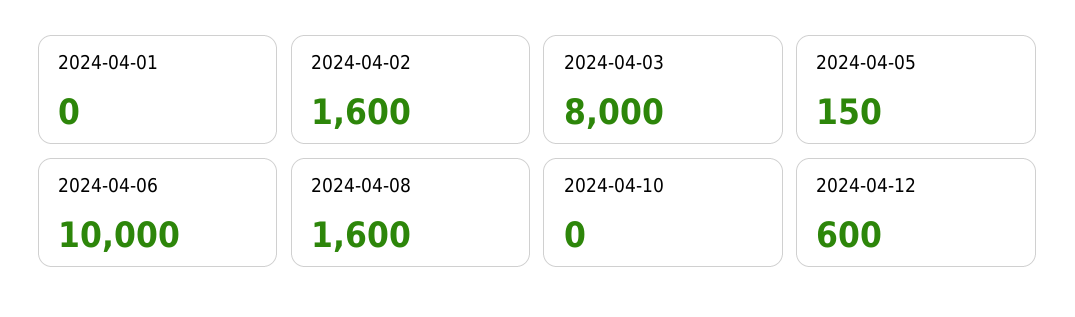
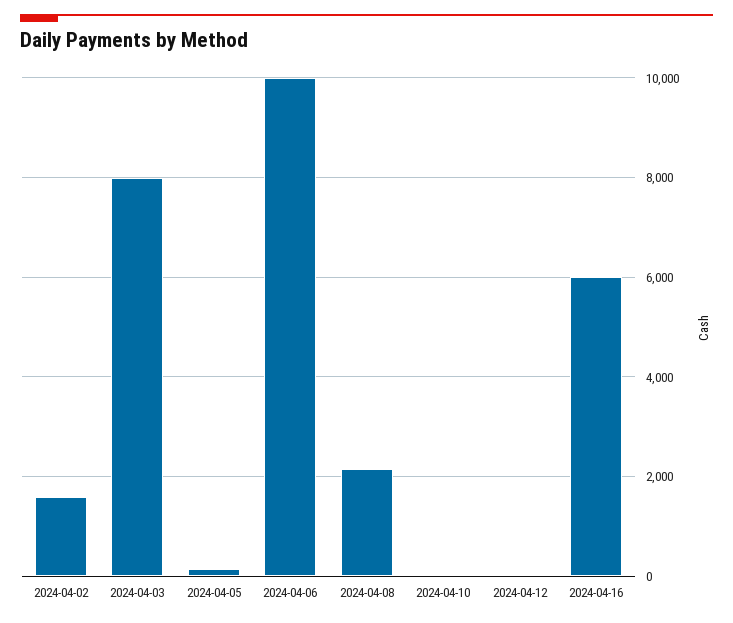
2024-04-01: 0 -> none
2024-04-08: 1600 -> 2200
2024-04-12: 600 -> 0
2024-04-16: none -> 6000

